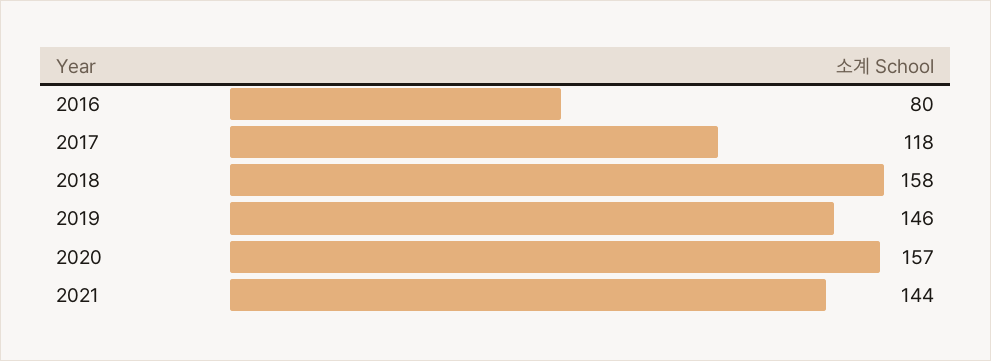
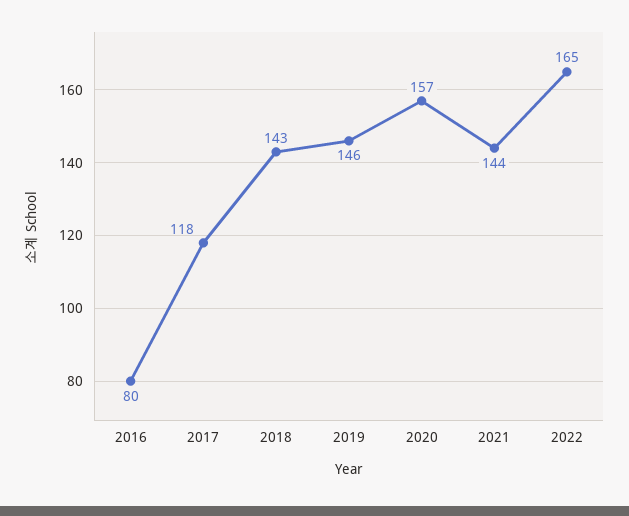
2018: 158 -> 143
2022: none -> 165

